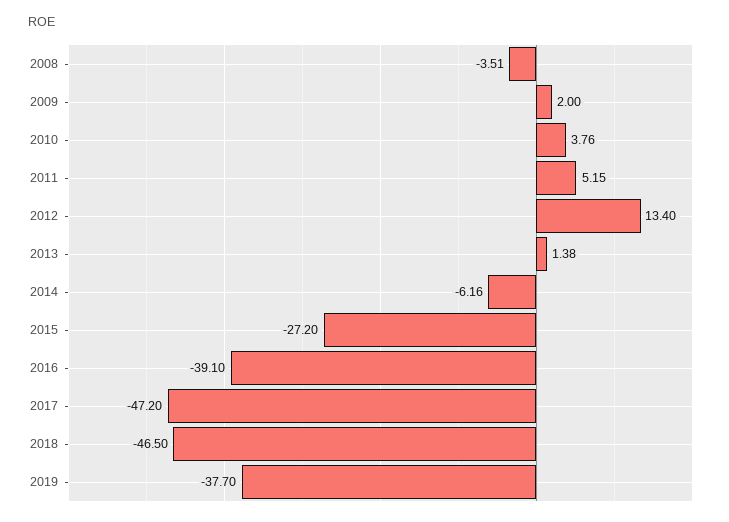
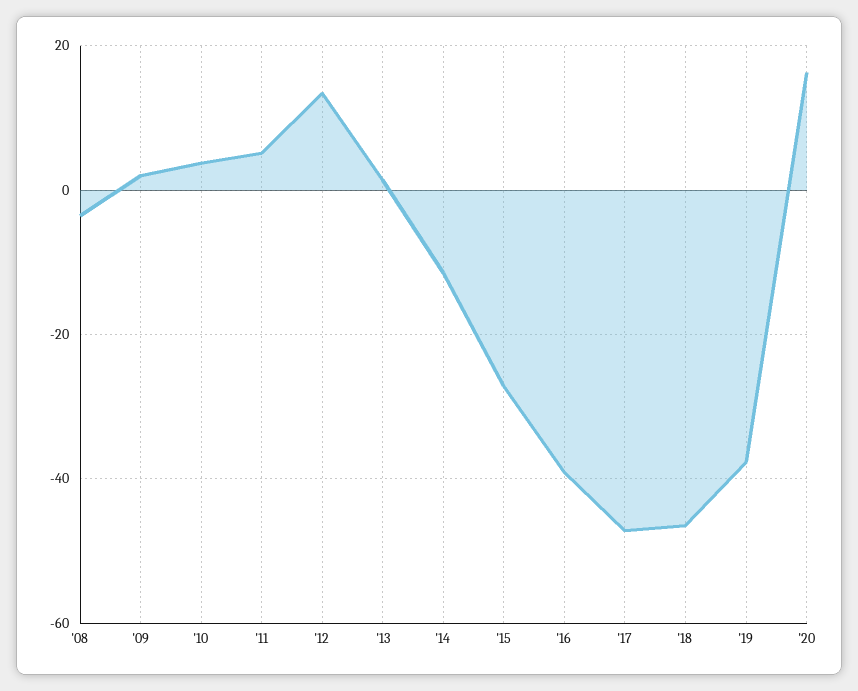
2014: -6.16 -> -12
'20: none -> 16

